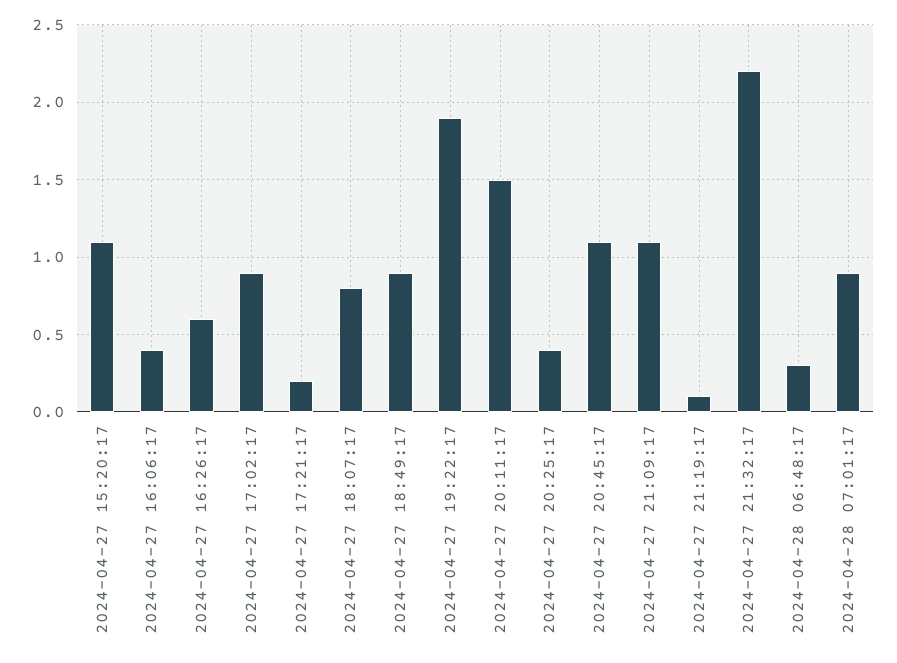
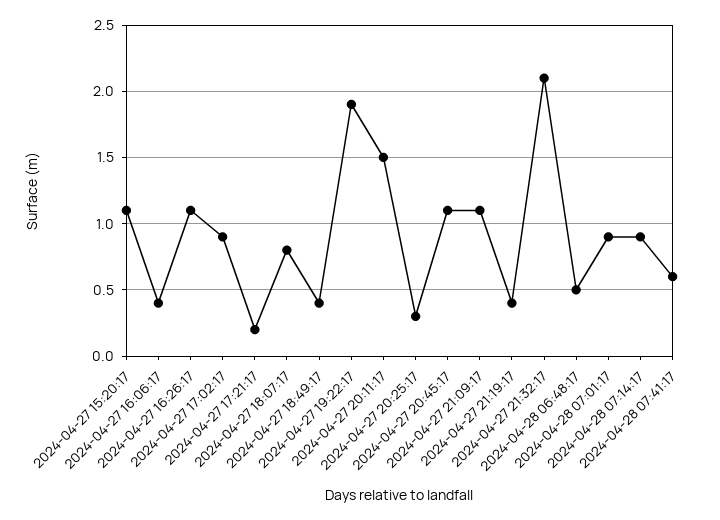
2024-04-27 16:26:17: 0.6 -> 1.1
2024-04-27 18:49:17: 0.9 -> 0.4
2024-04-27 20:25:17: 0.4 -> 0.3
2024-04-27 21:19:17: 0.1 -> 0.4
2024-04-27 21:32:17: 2.2 -> 2.1
2024-04-28 06:48:17: 0.3 -> 0.5
2024-04-28 07:14:17: none -> 0.9
2024-04-28 07:41:17: none -> 0.6

